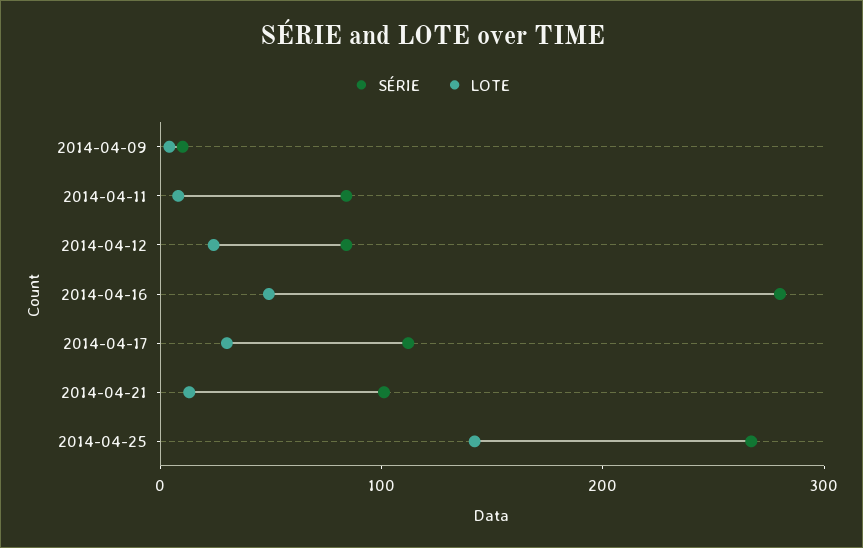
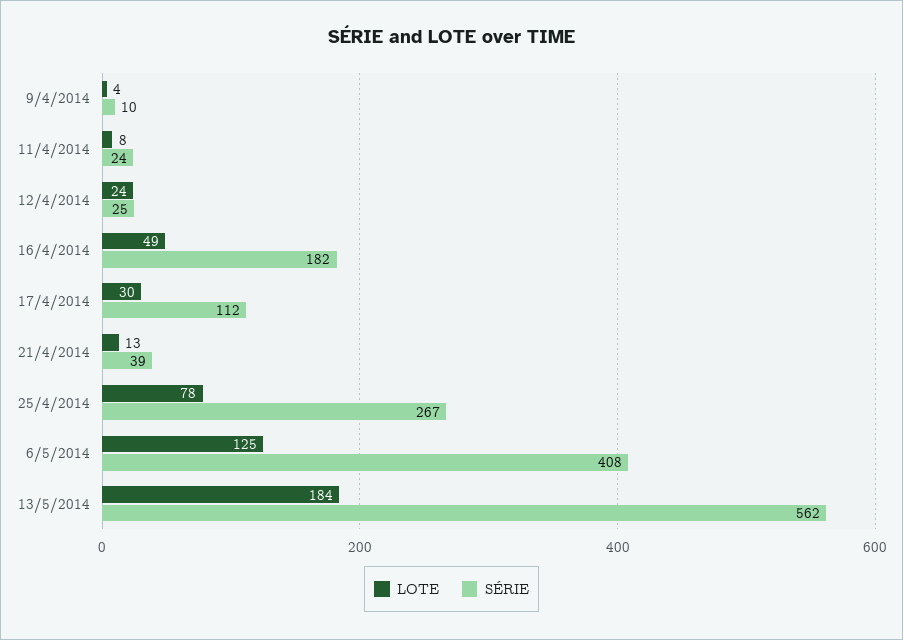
SÉRIE, 2014-04-11: 80 -> 24
SÉRIE, 2014-04-12: 80 -> 25
SÉRIE, 2014-04-16: 280 -> 182
SÉRIE, 2014-04-21: 100 -> 39
LOTE, 2014-04-25: 140 -> 78
LOTE, 6/5/2014: none -> 125
SÉRIE, 6/5/2014: none -> 408
LOTE, 13/5/2014: none -> 184
SÉRIE, 13/5/2014: none -> 562

